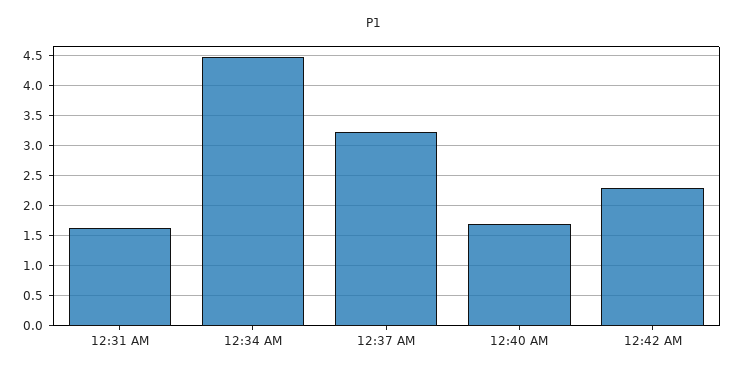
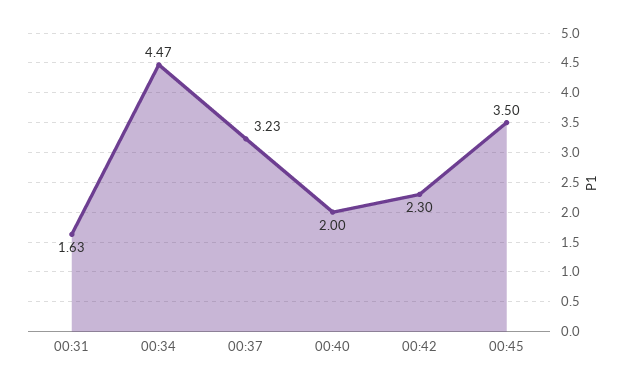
12:40 AM: 1.7 -> 2
00:45: none -> 3.5

